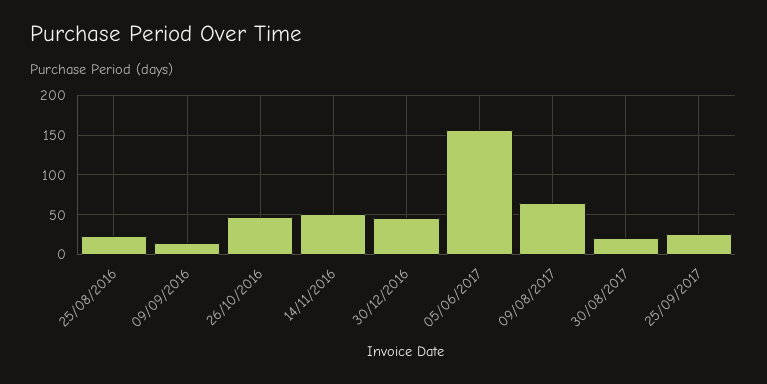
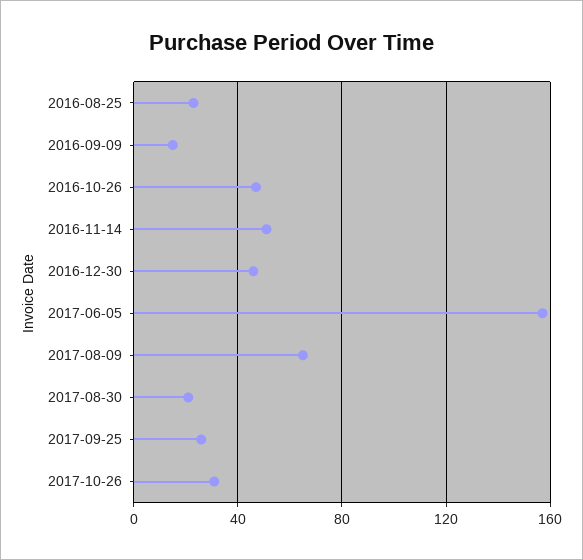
2017-10-26: none -> 30

